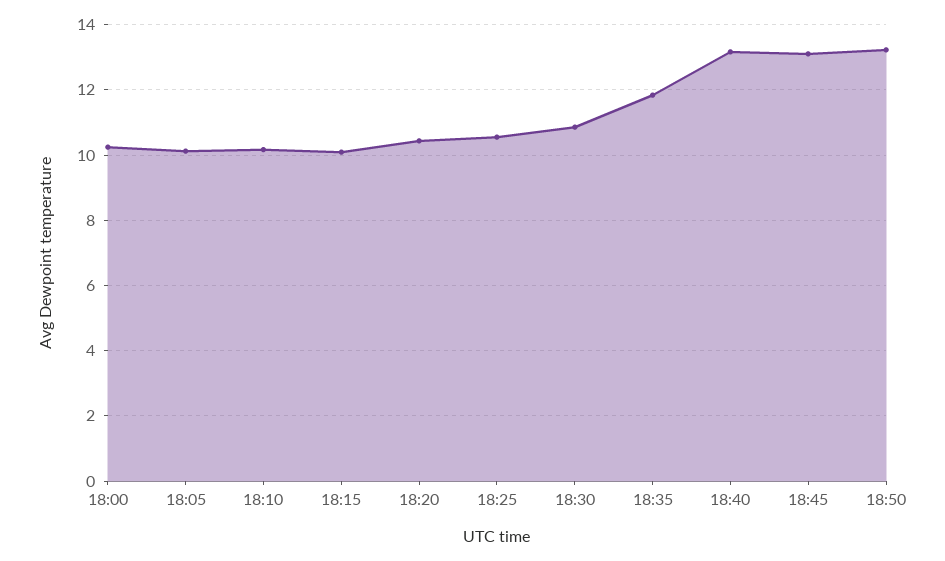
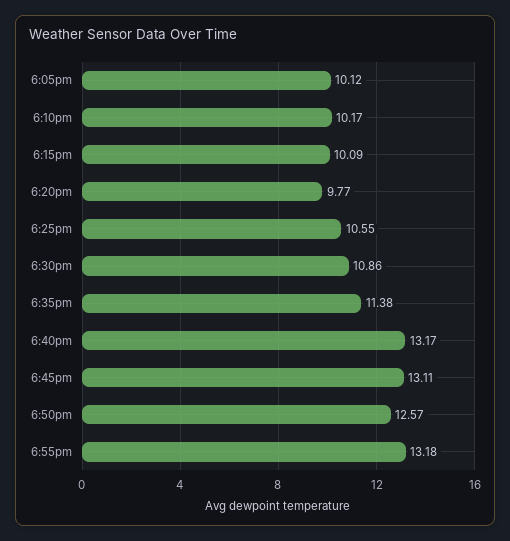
18:00: 10.2 -> none
18:20: 10.4 -> 9.77
18:35: 11.8 -> 11.38
18:50: 13.2 -> 12.57
6:55pm: none -> 13.18

